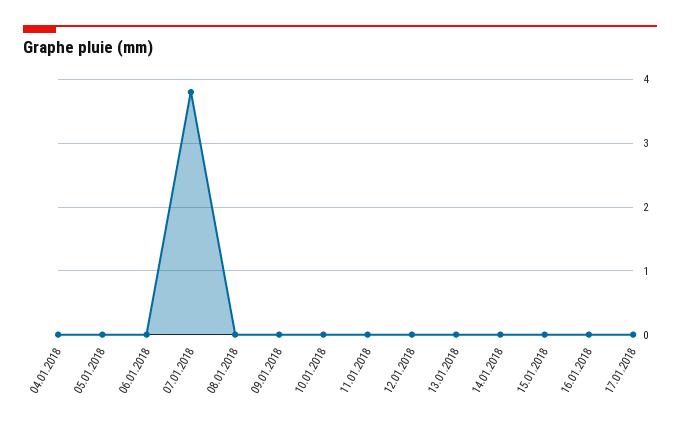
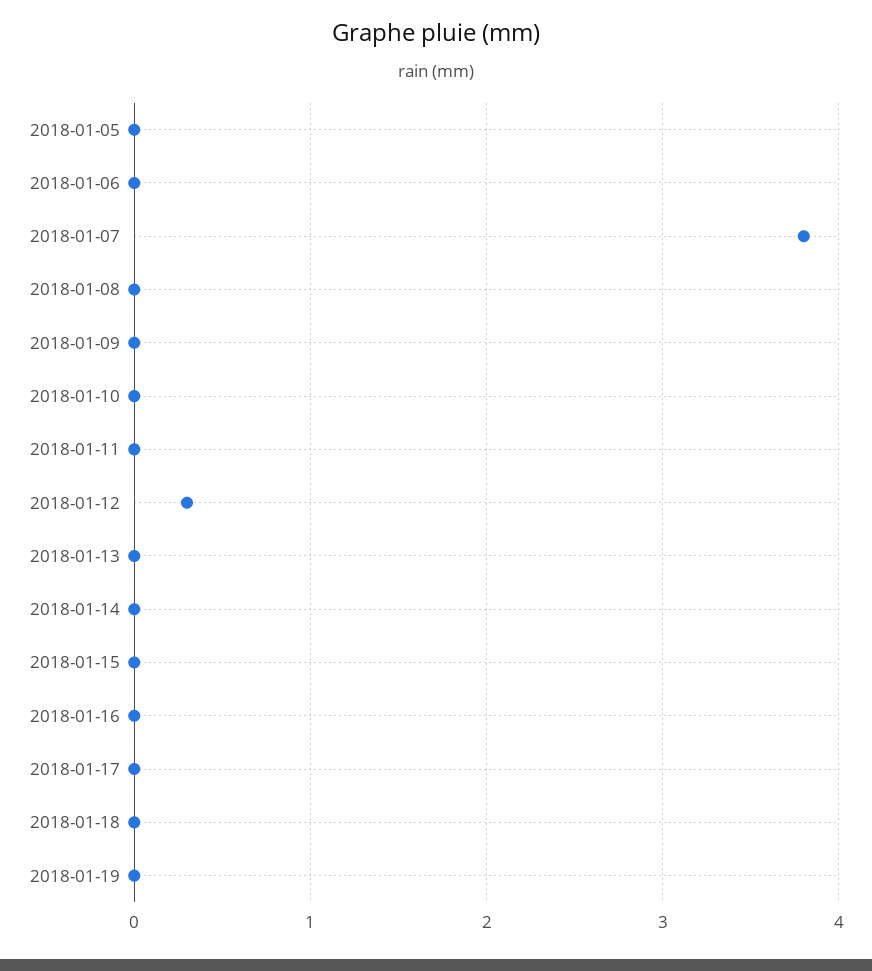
04.01.2018: 0 -> none
12.01.2018: 0 -> 0.3
2018-01-18: none -> 0
2018-01-19: none -> 0

